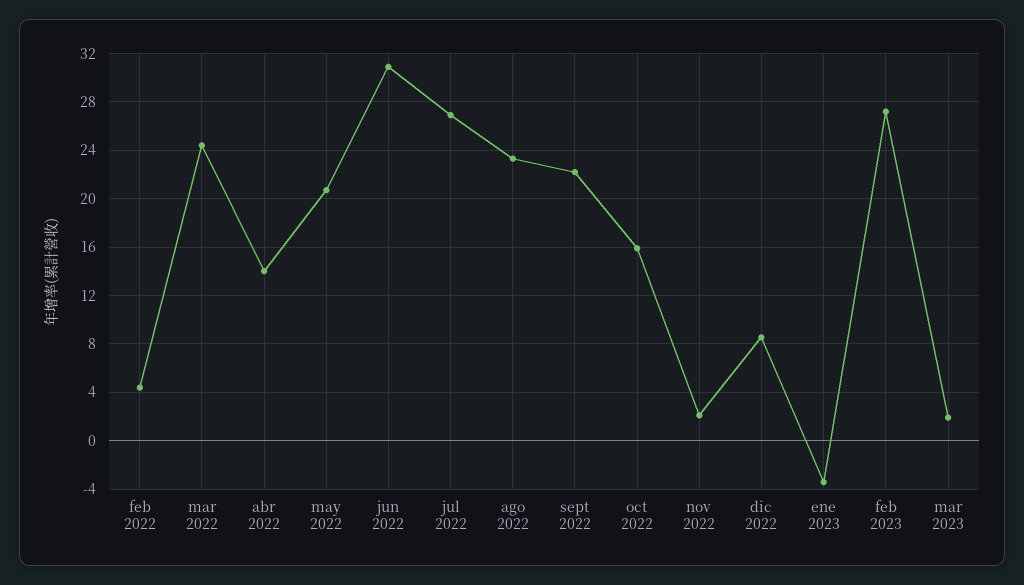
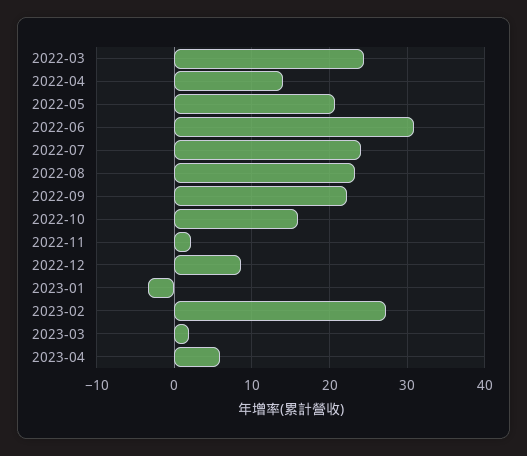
feb 2022: 4.5 -> none
jul 2022: 27 -> 24
2023-04: none -> 6

